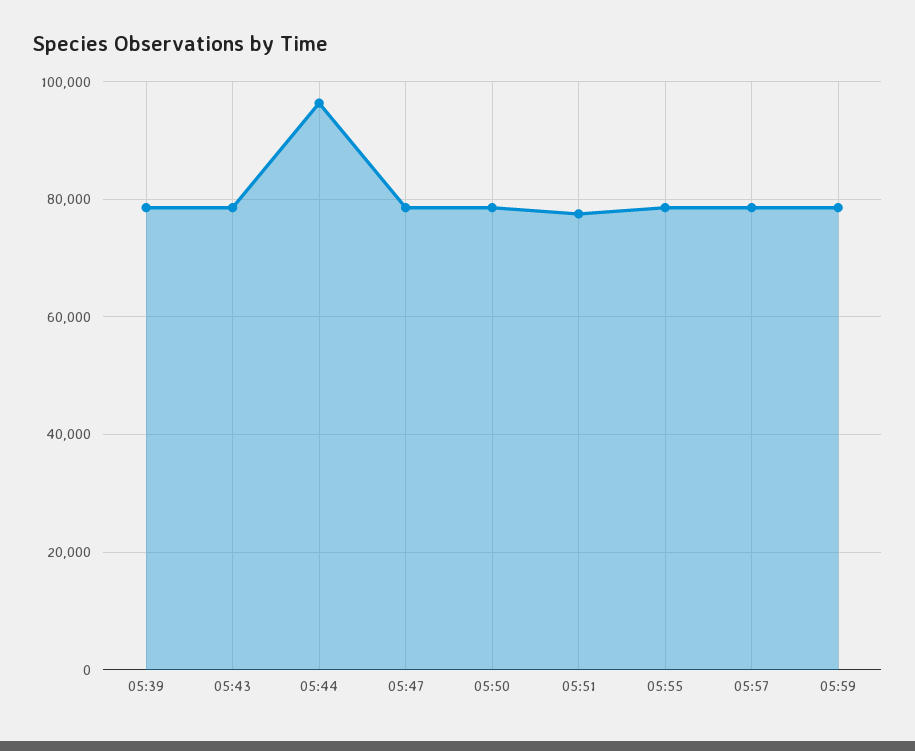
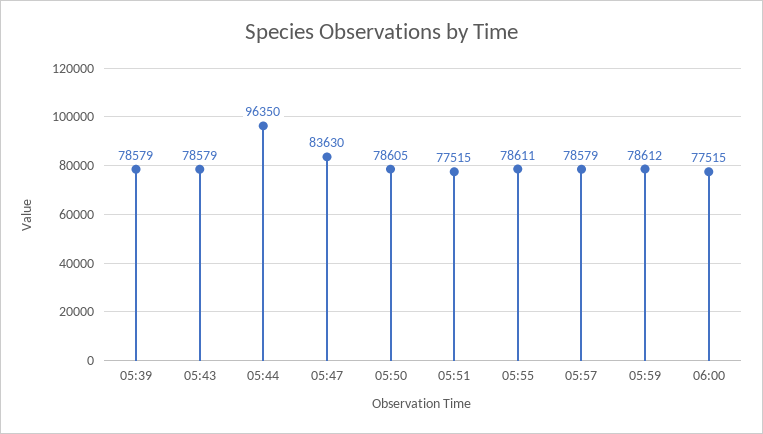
05:47: 78000 -> 83630
06:00: none -> 77515

